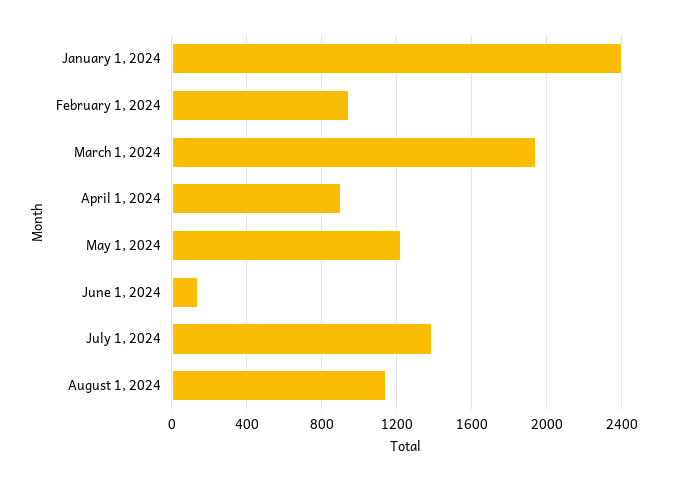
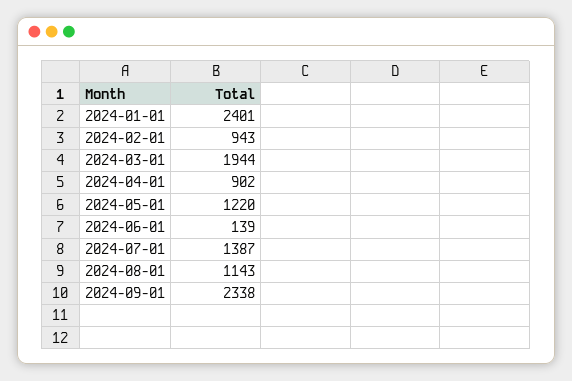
2024-09-01: none -> 2338

